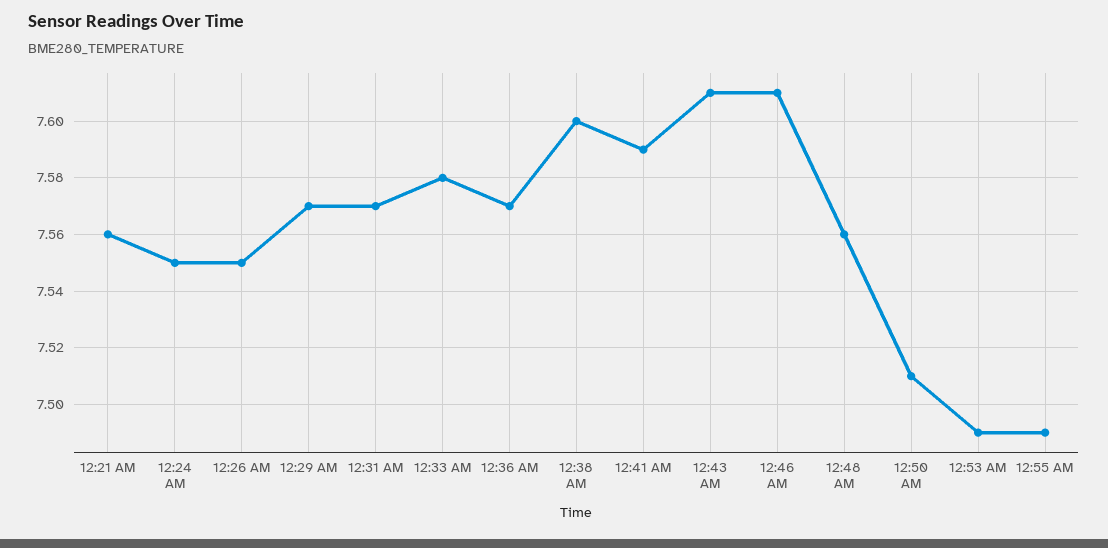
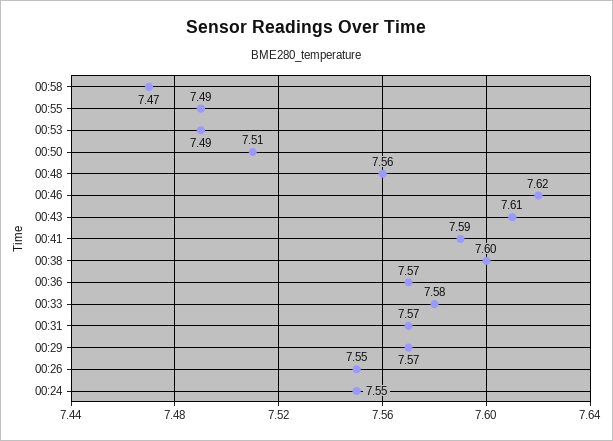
12:21 AM: 7.56 -> none
12:46 AM: 7.61 -> 7.62
00:58: none -> 7.47

